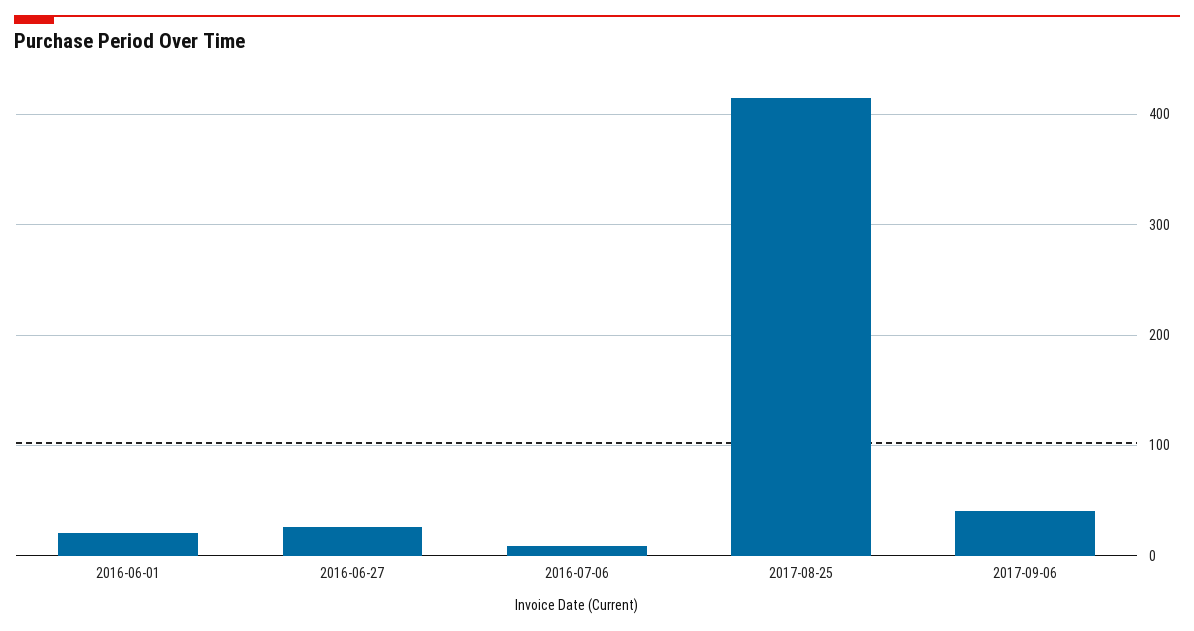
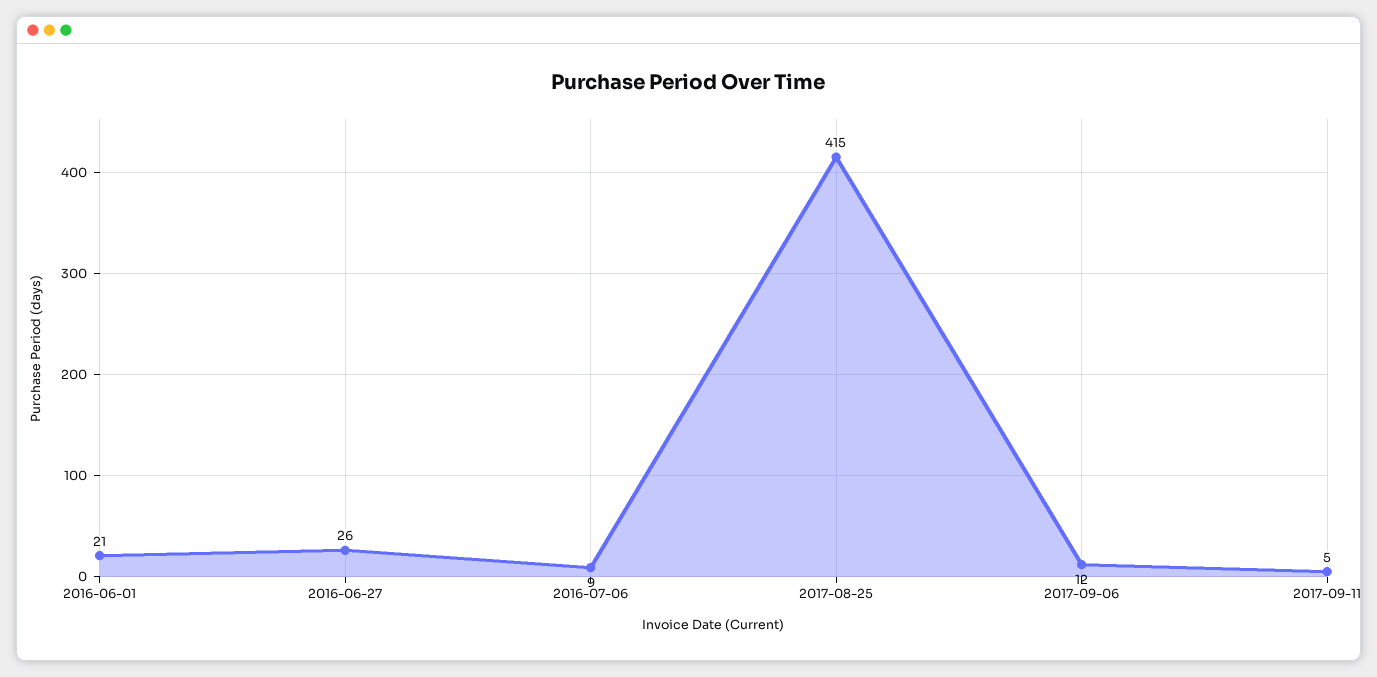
2017-09-06: 40 -> 12
2017-09-11: none -> 5

